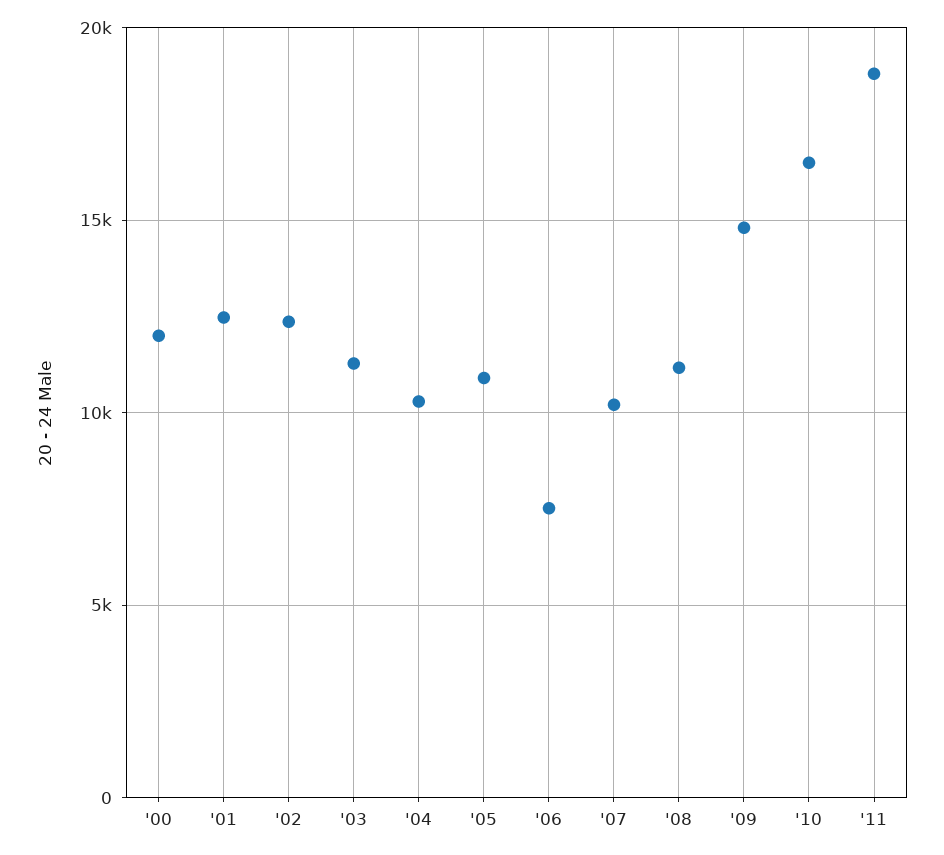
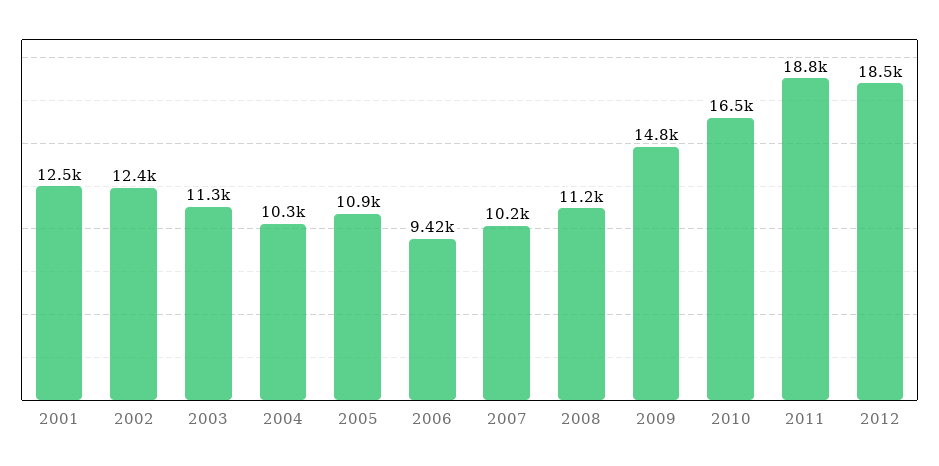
'00: 12000 -> none
'06: 7500 -> 9420
2012: none -> 18500

